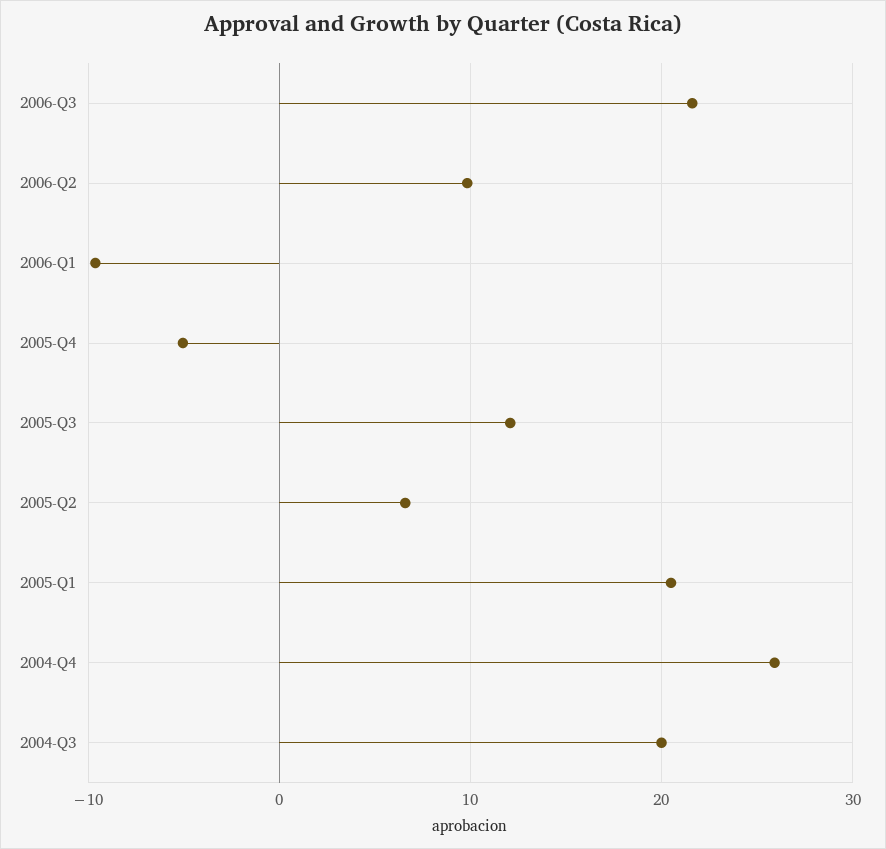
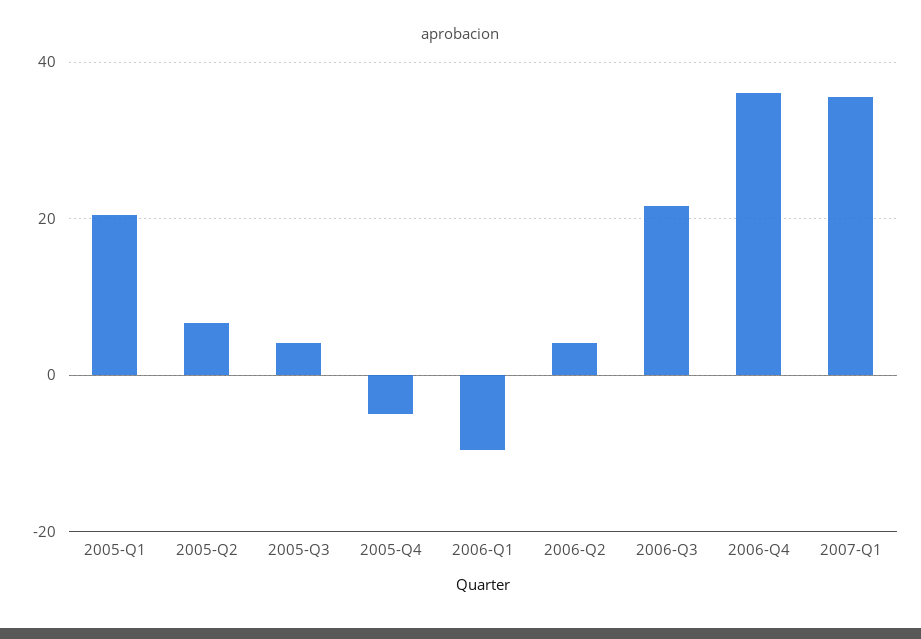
2006-Q2: 10 -> 4
2005-Q3: 12 -> 4
2004-Q4: 26 -> none
2004-Q3: 20 -> none
2006-Q4: none -> 36
2007-Q1: none -> 36

